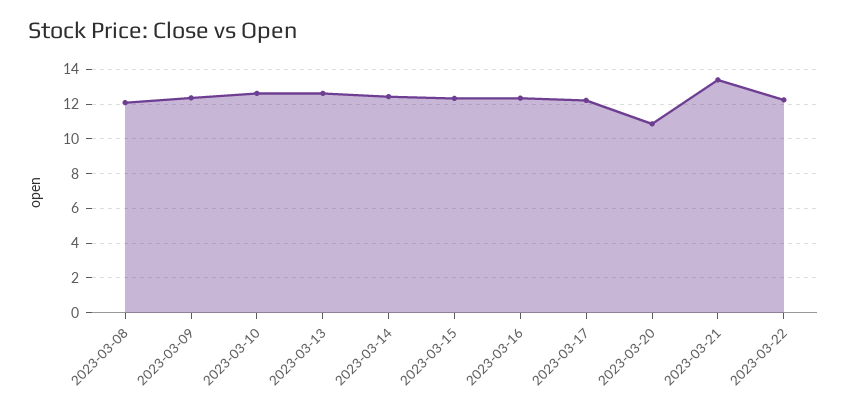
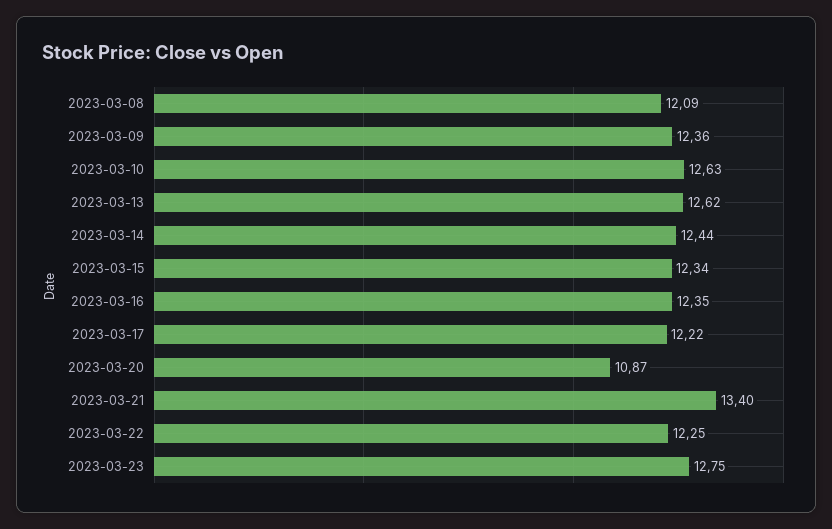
2023-03-23: none -> 12.75

